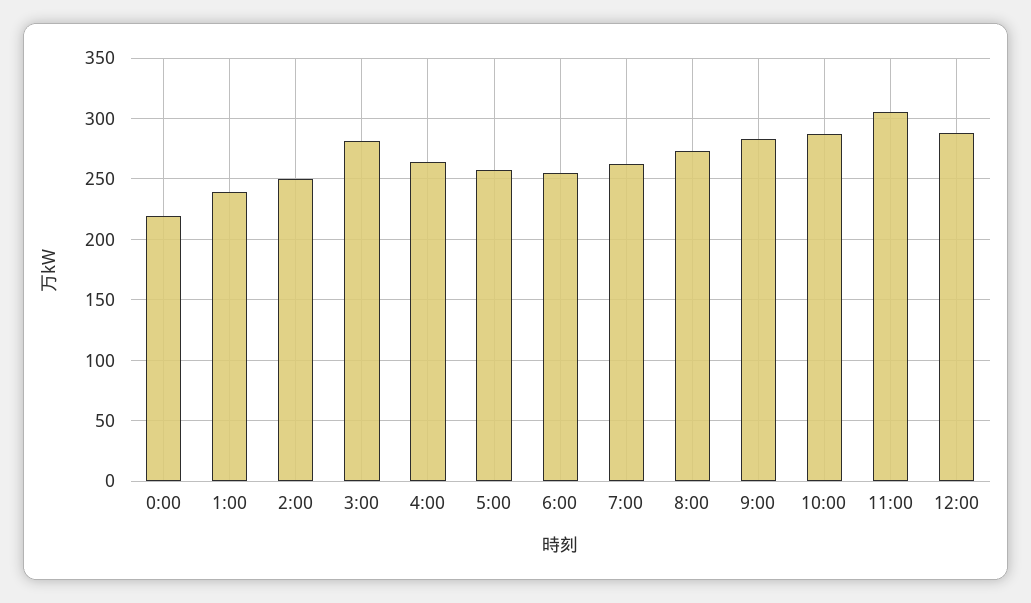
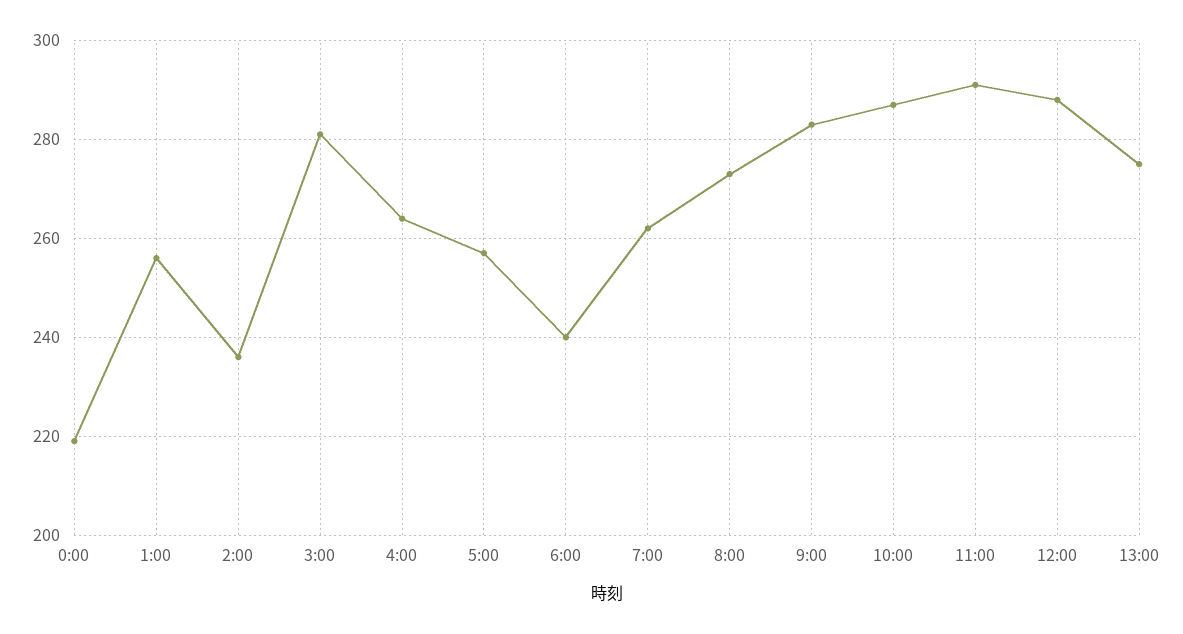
1:00: 240 -> 255
2:00: 250 -> 235
6:00: 255 -> 240
11:00: 305 -> 290
13:00: none -> 275

